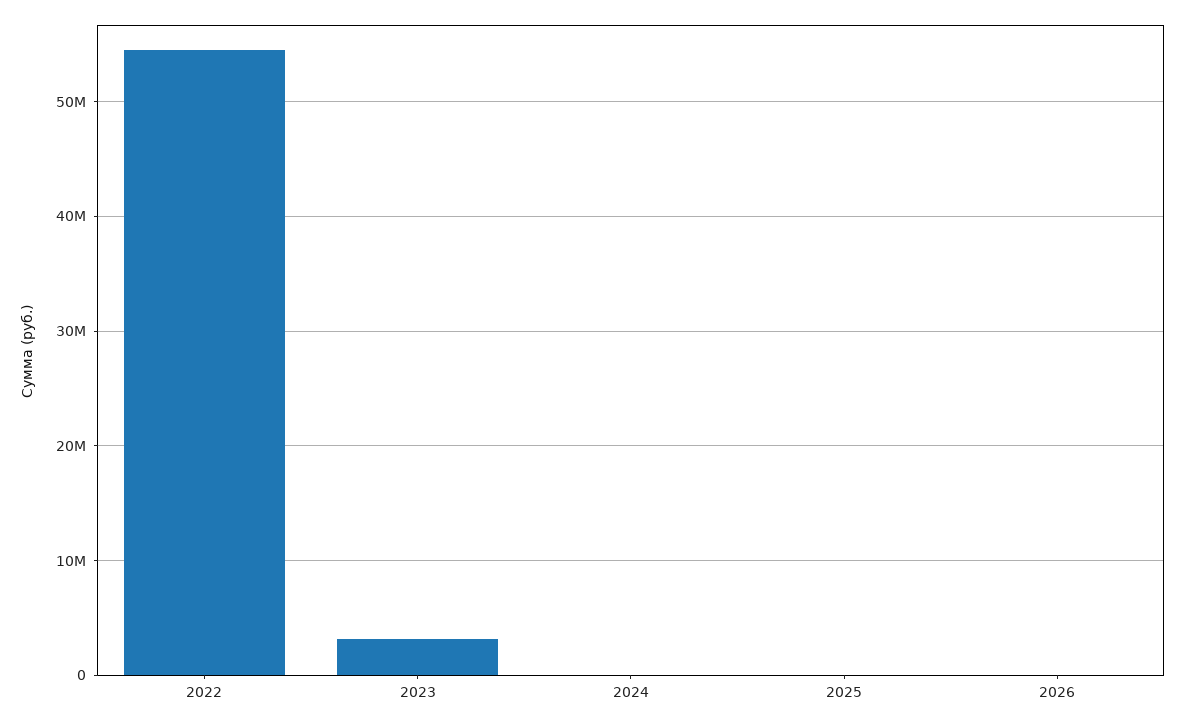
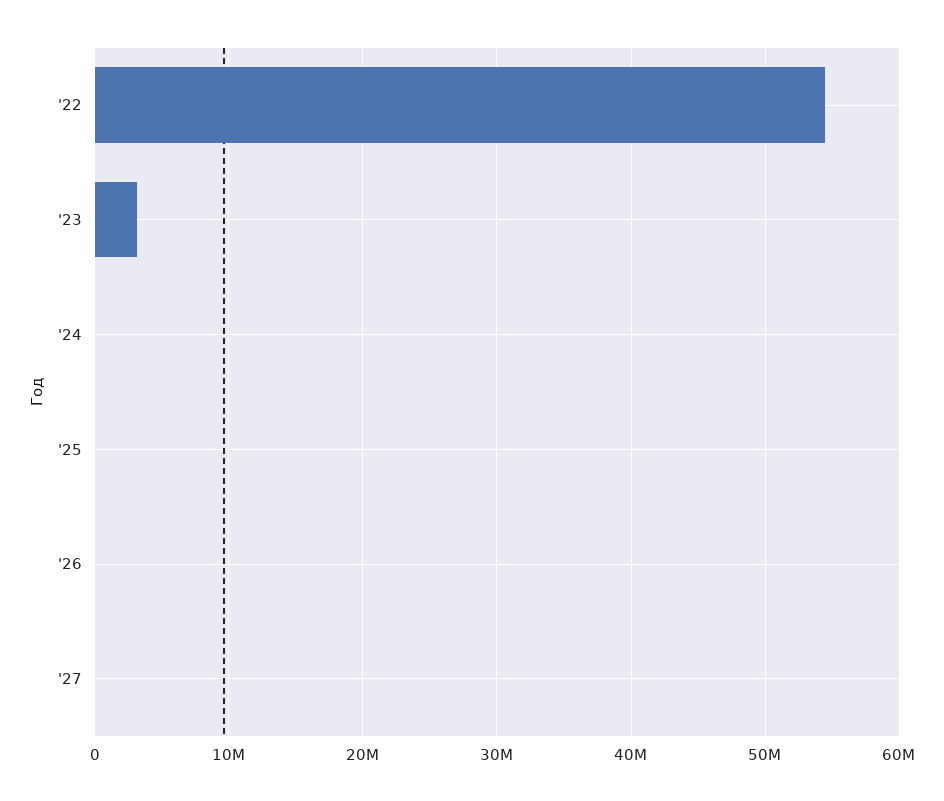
'27: none -> 0

